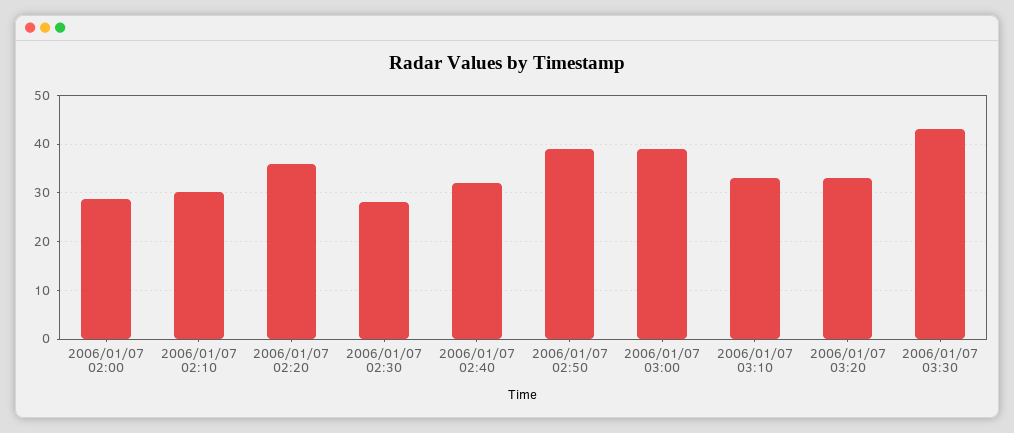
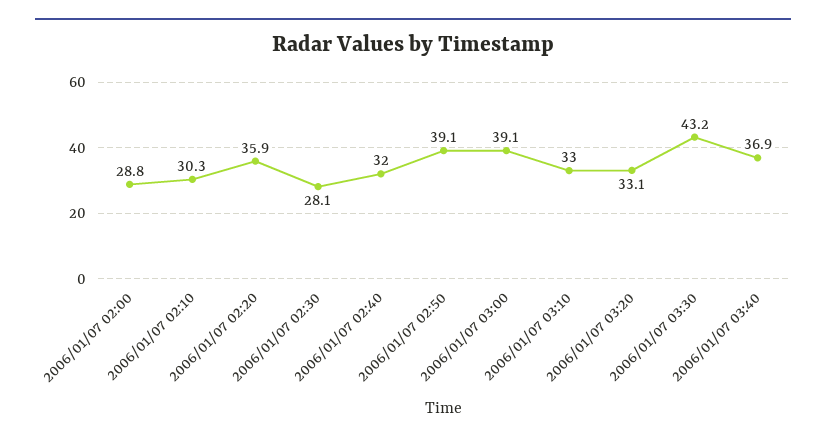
2006/01/07 03:40: none -> 36.9

